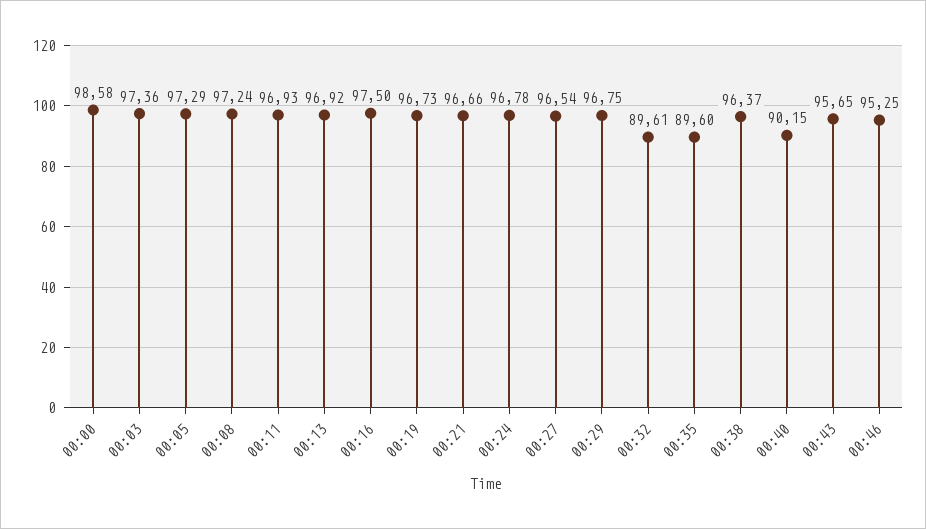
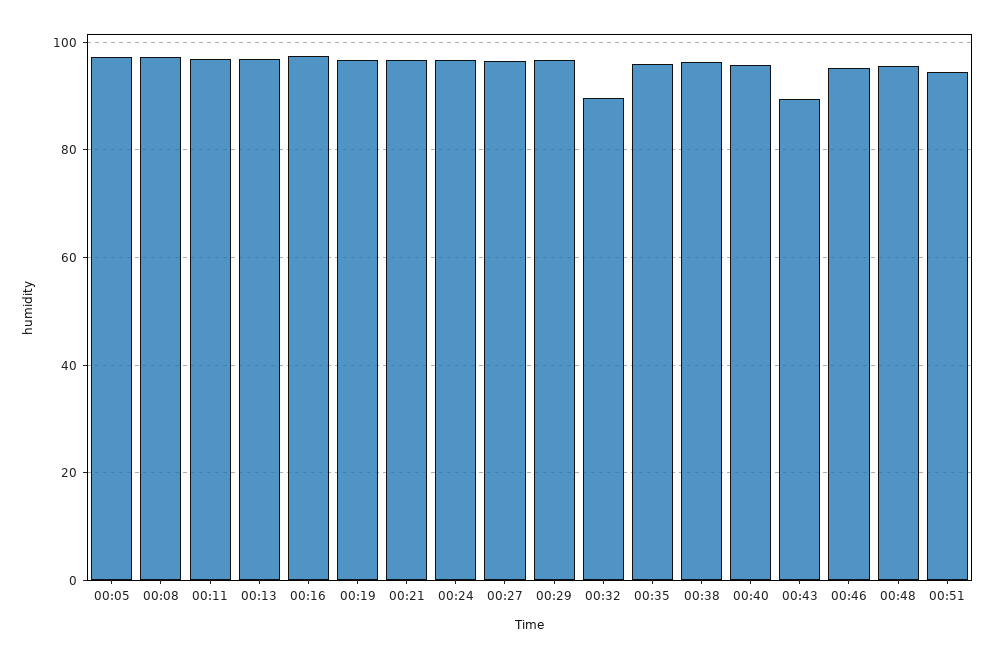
00:00: 98.58 -> none
00:03: 97.36 -> none
00:35: 89.6 -> 96
00:40: 90.15 -> 96
00:43: 95.65 -> 90
00:48: none -> 96
00:51: none -> 94

